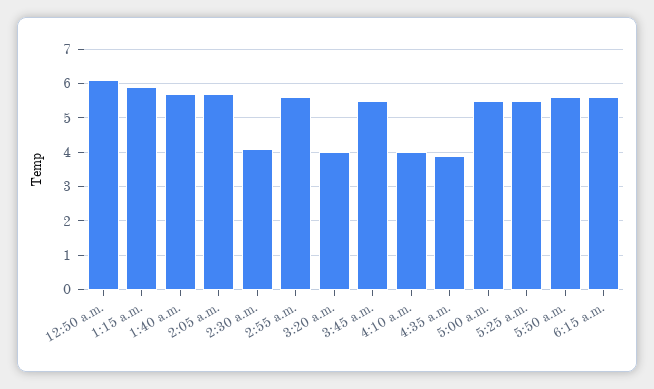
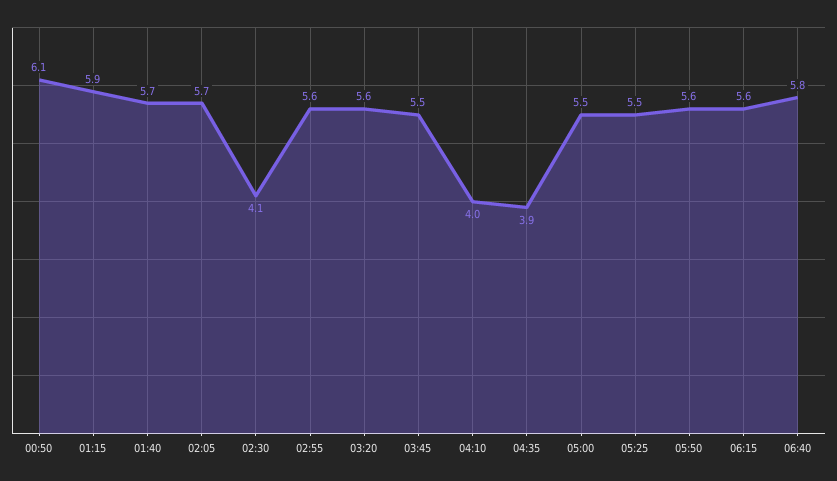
3:20 a.m.: 4 -> 5.6
06:40: none -> 5.8

